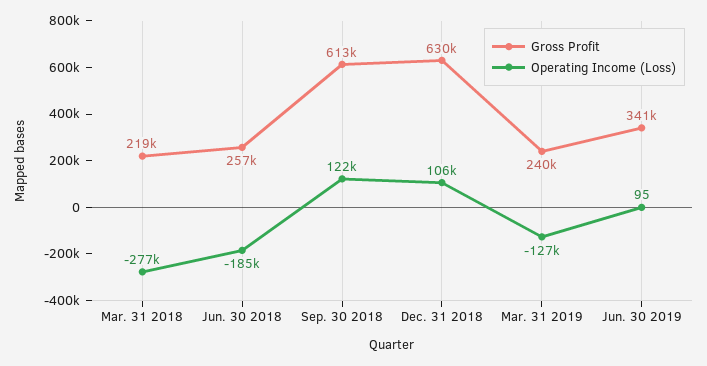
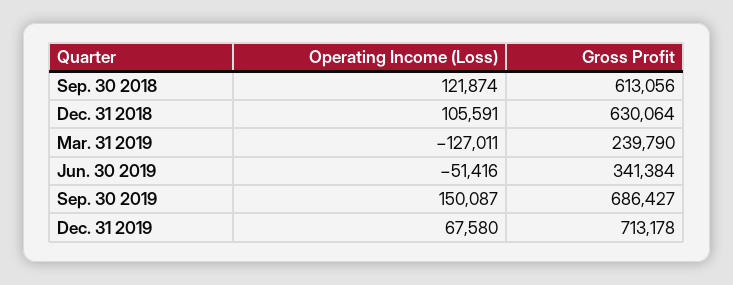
Gross Profit, Mar. 31 2018: 219000 -> none
Operating Income (Loss), Mar. 31 2018: -277000 -> none
Gross Profit, Jun. 30 2018: 257000 -> none
Operating Income (Loss), Jun. 30 2018: -185000 -> none
Operating Income (Loss), Jun. 30 2019: 95 -> -51416
Operating Income (Loss), Sep. 30 2019: none -> 150087
Gross Profit, Sep. 30 2019: none -> 686427
Operating Income (Loss), Dec. 31 2019: none -> 67580
Gross Profit, Dec. 31 2019: none -> 713178

